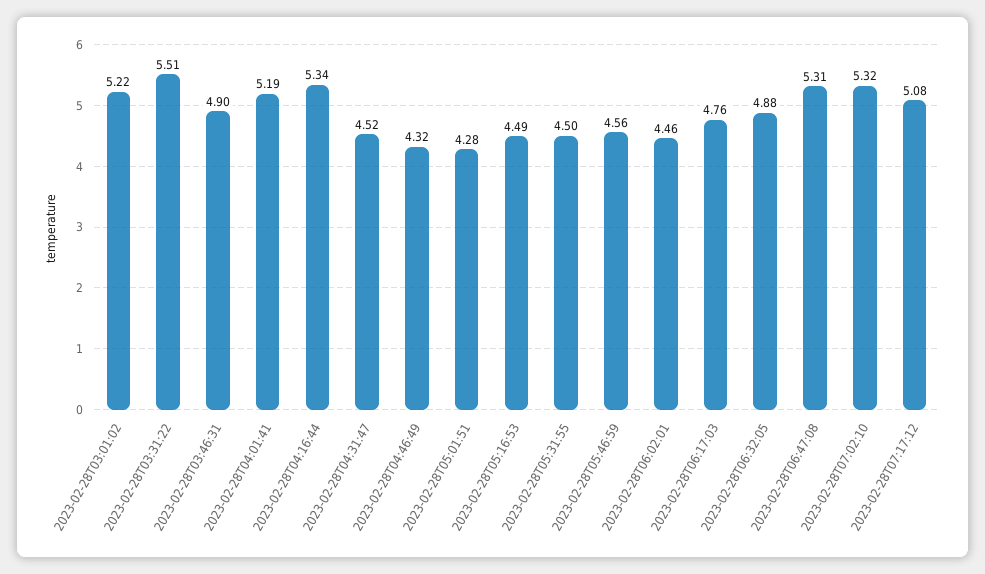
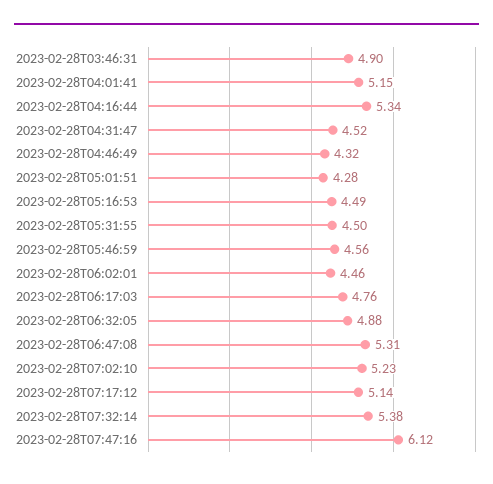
2023-02-28T03:01:02: 5.22 -> none
2023-02-28T03:31:22: 5.51 -> none
2023-02-28T04:01:41: 5.19 -> 5.15
2023-02-28T07:02:10: 5.32 -> 5.23
2023-02-28T07:17:12: 5.08 -> 5.14
2023-02-28T07:32:14: none -> 5.38
2023-02-28T07:47:16: none -> 6.12

